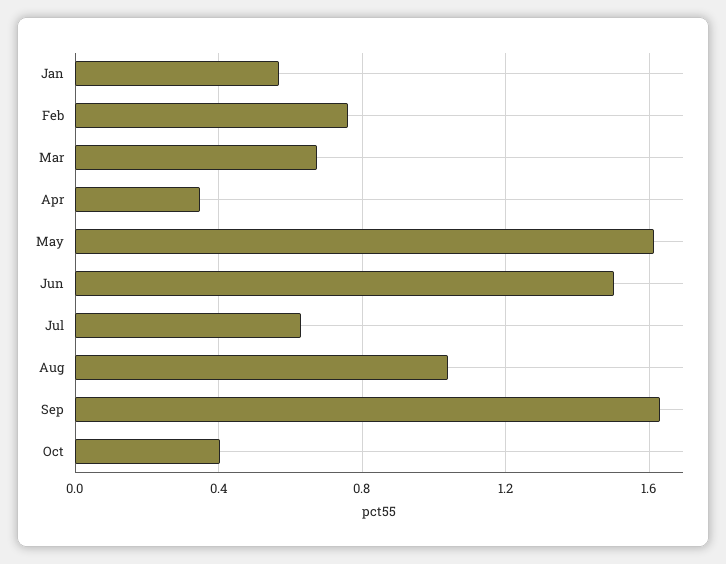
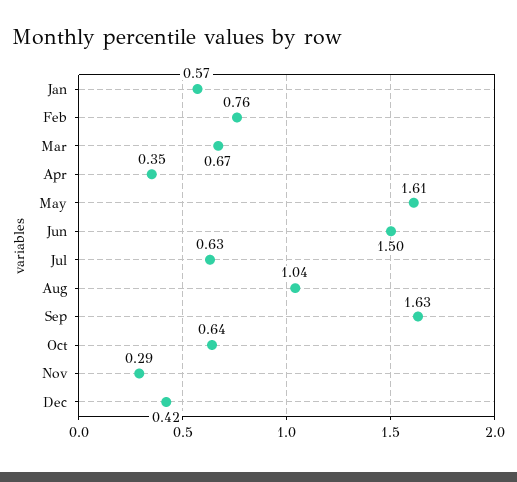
Oct: 0.4 -> 0.64
Nov: none -> 0.29
Dec: none -> 0.42

